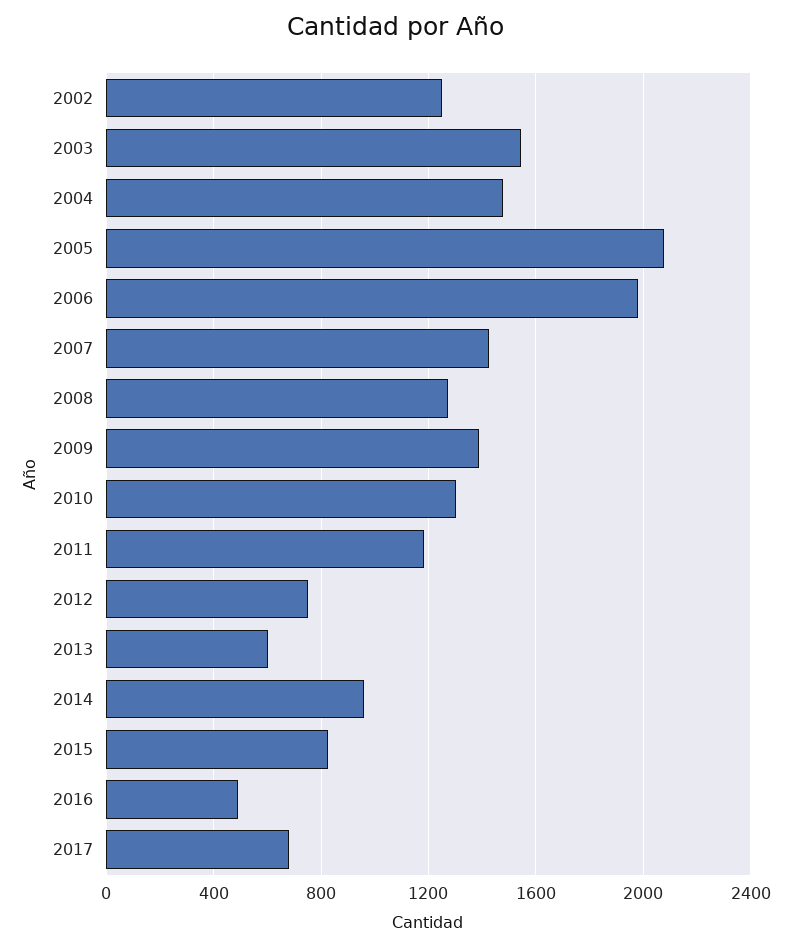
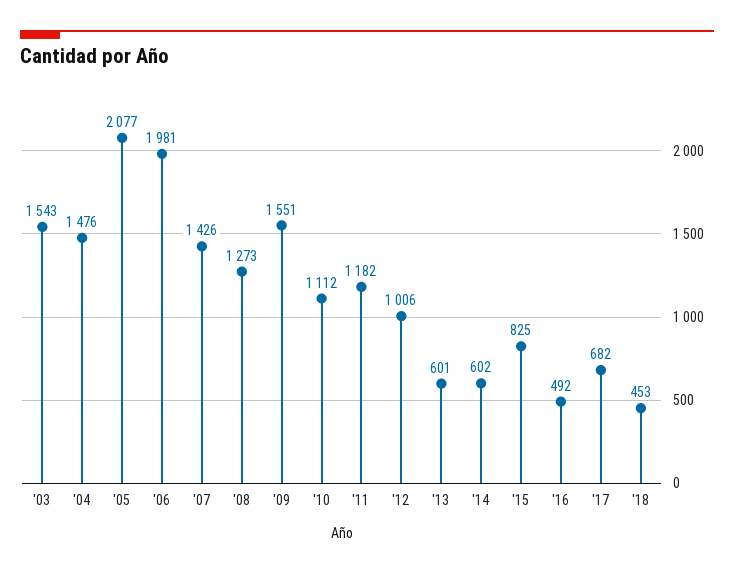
2002: 1250 -> none
2009: 1400 -> 1551
2010: 1300 -> 1112
2012: 750 -> 1006
2014: 950 -> 602
'18: none -> 453

